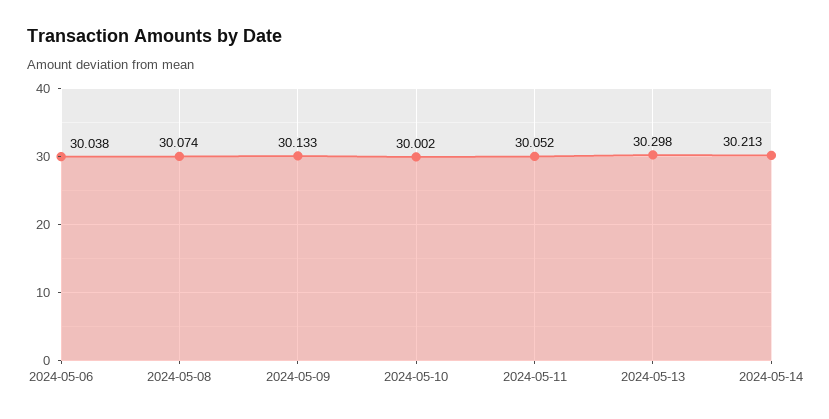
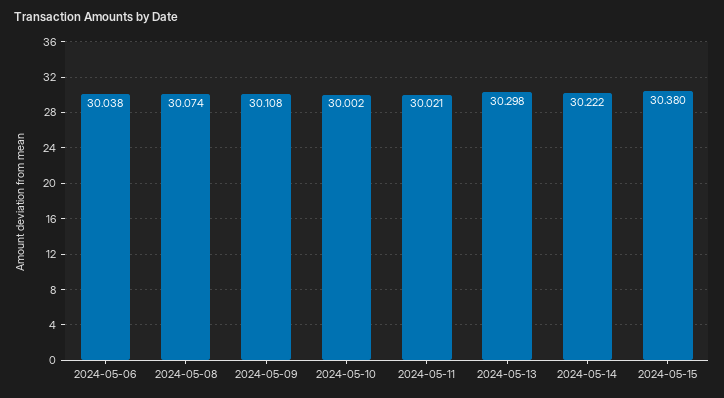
2024-05-09: 30.133 -> 30.108
2024-05-11: 30.052 -> 30.021
2024-05-14: 30.213 -> 30.222
2024-05-15: none -> 30.38

